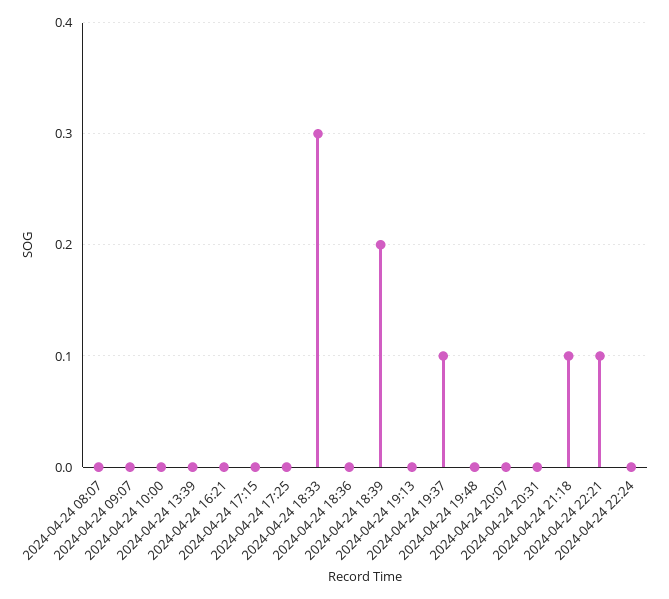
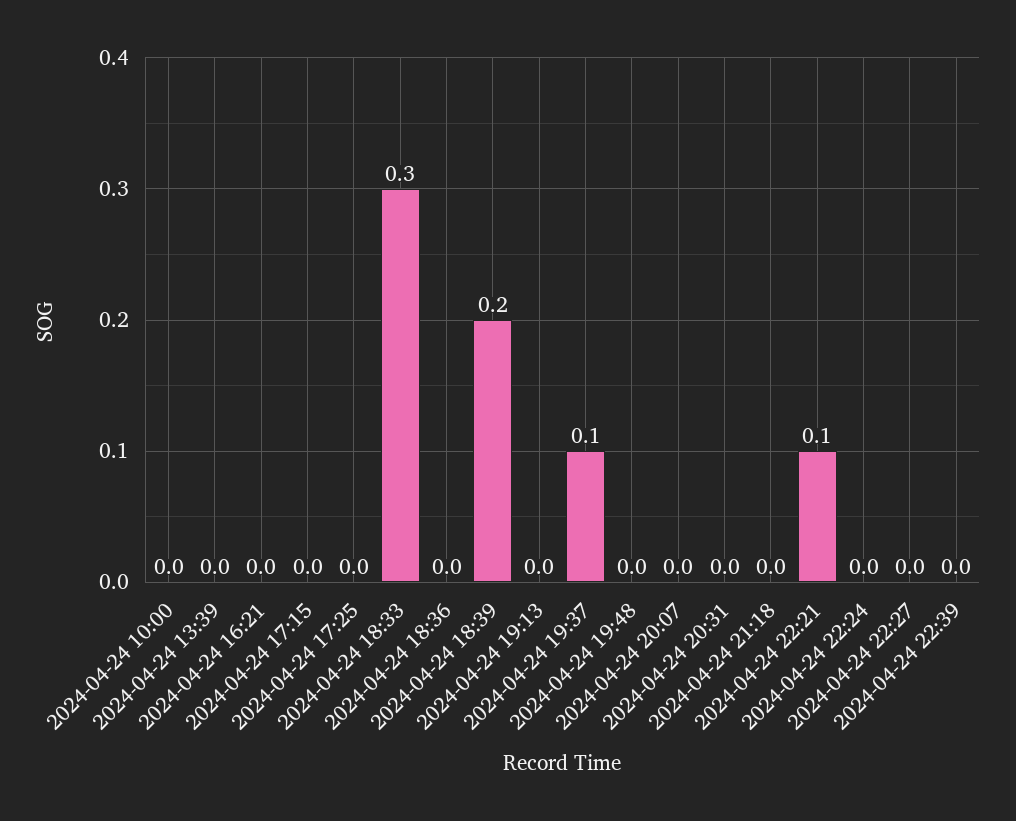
2024-04-24 08:07: 0 -> none
2024-04-24 09:07: 0 -> none
2024-04-24 21:18: 0.1 -> 0
2024-04-24 22:27: none -> 0
2024-04-24 22:39: none -> 0

